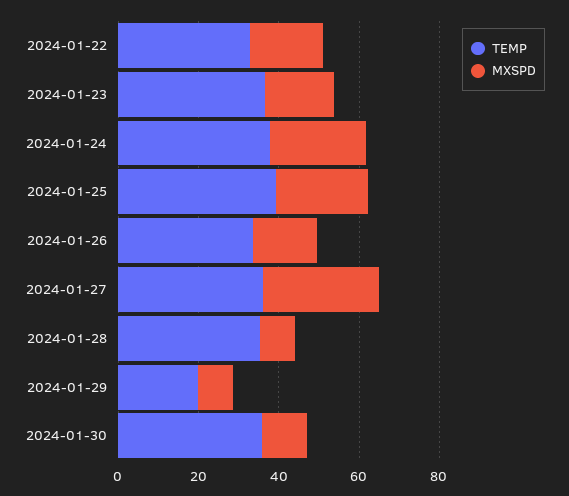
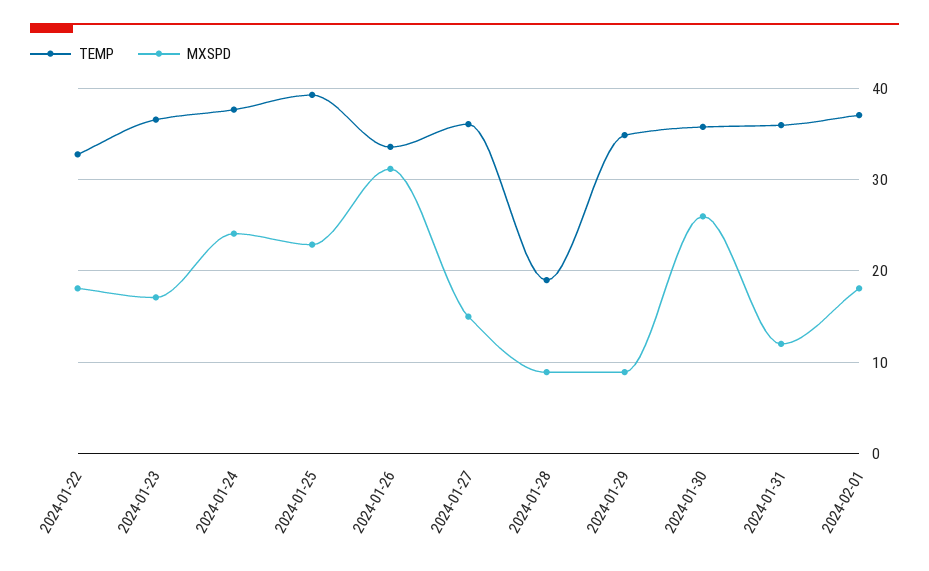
MXSPD, 2024-01-26: 15 -> 31
MXSPD, 2024-01-27: 30 -> 15
TEMP, 2024-01-28: 35 -> 19
TEMP, 2024-01-29: 20 -> 35
MXSPD, 2024-01-30: 10 -> 26
TEMP, 2024-01-31: none -> 36
MXSPD, 2024-01-31: none -> 12
TEMP, 2024-02-01: none -> 37
MXSPD, 2024-02-01: none -> 18

